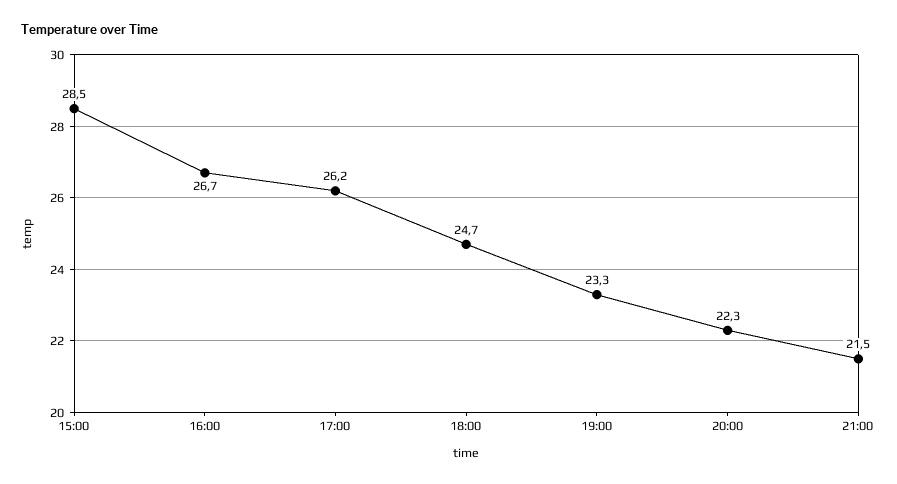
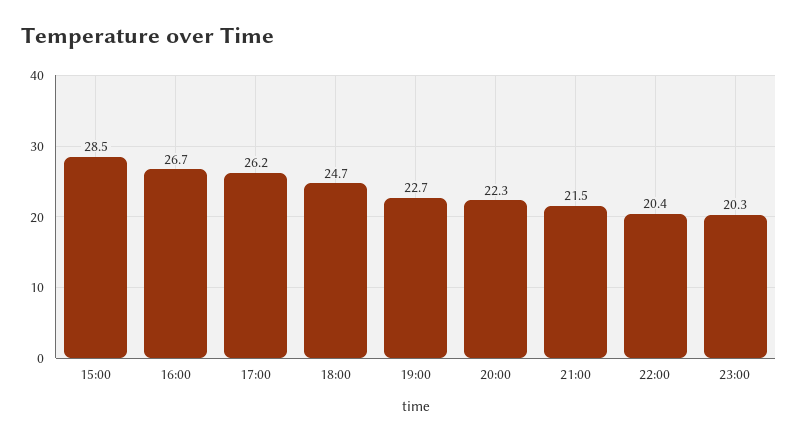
19:00: 23.3 -> 22.7
22:00: none -> 20.4
23:00: none -> 20.3

